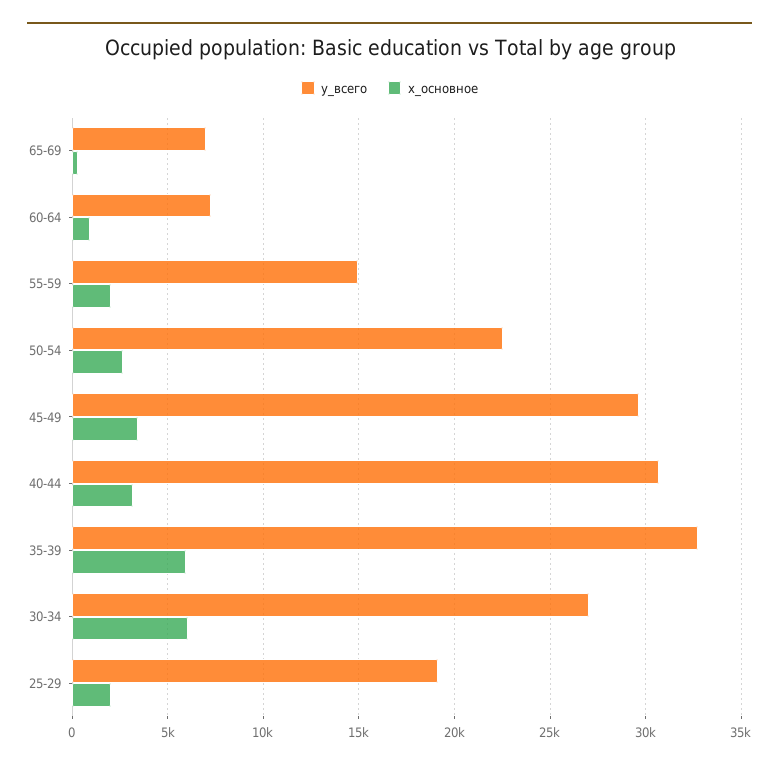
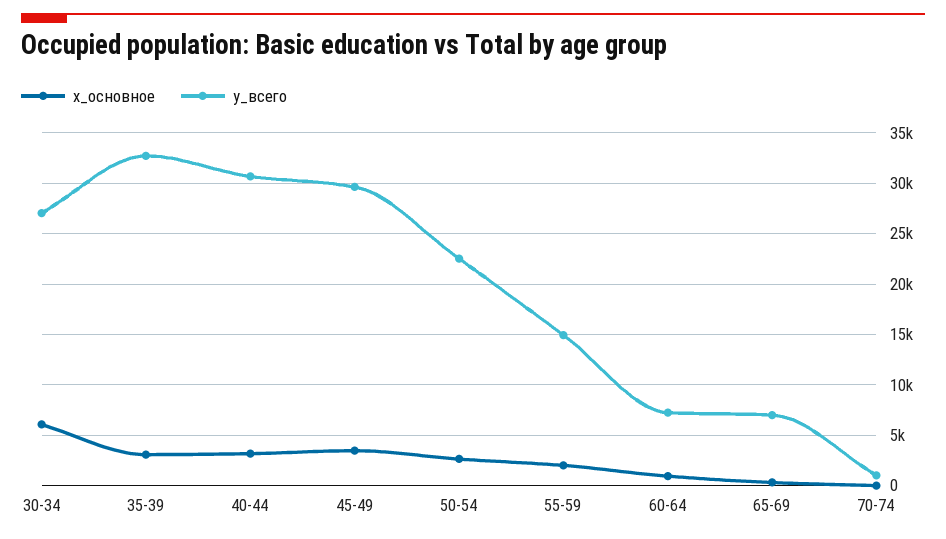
x_основное, 35-39: 6000 -> 3000
y_всего, 25-29: 19000 -> none
x_основное, 25-29: 2000 -> none
x_основное, 70-74: none -> 0
y_всего, 70-74: none -> 1000

